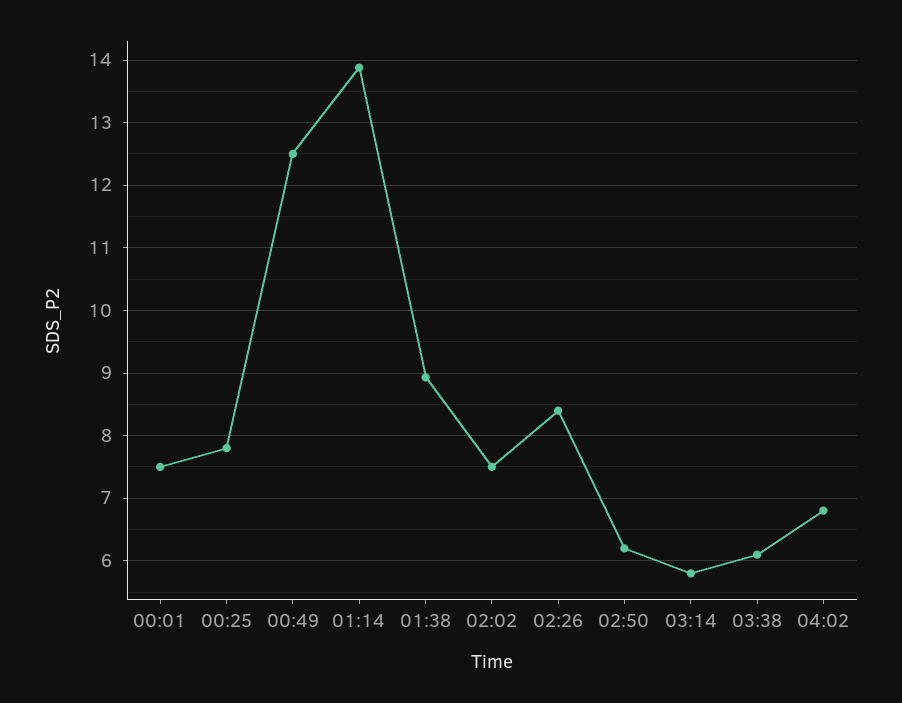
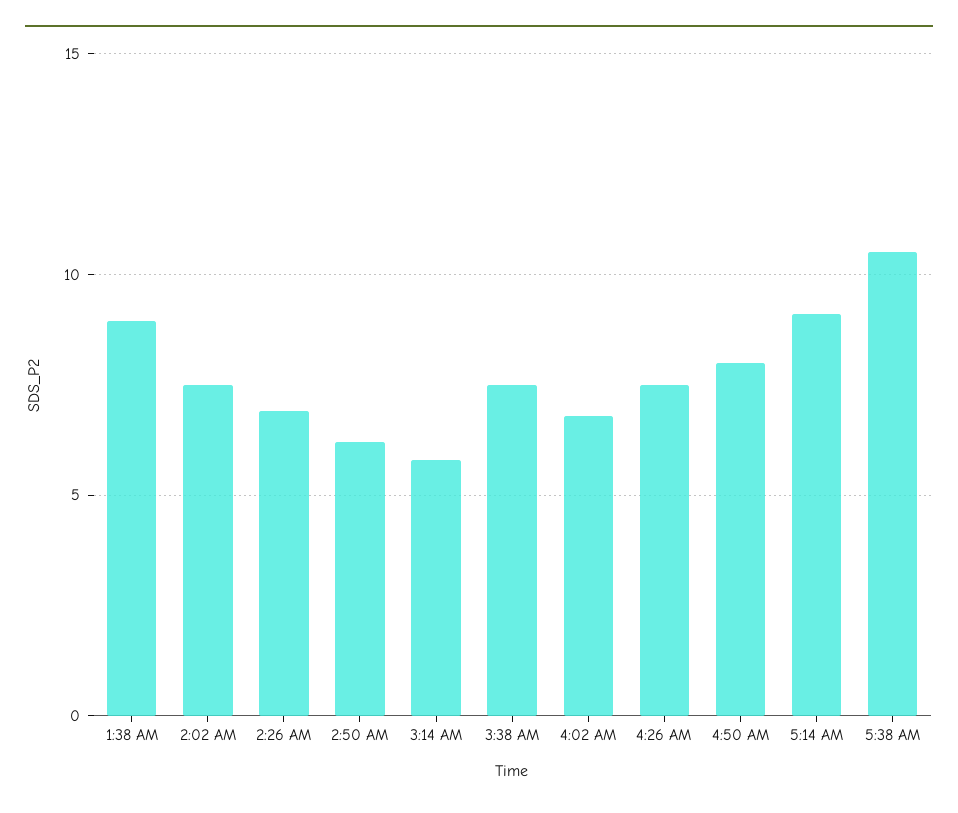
00:01: 7.5 -> none
00:25: 7.8 -> none
00:49: 12.5 -> none
01:14: 13.9 -> none
02:26: 8.4 -> 7
03:38: 6.1 -> 7.5
4:26 AM: none -> 7.5
4:50 AM: none -> 8
5:14 AM: none -> 9
5:38 AM: none -> 10.5

